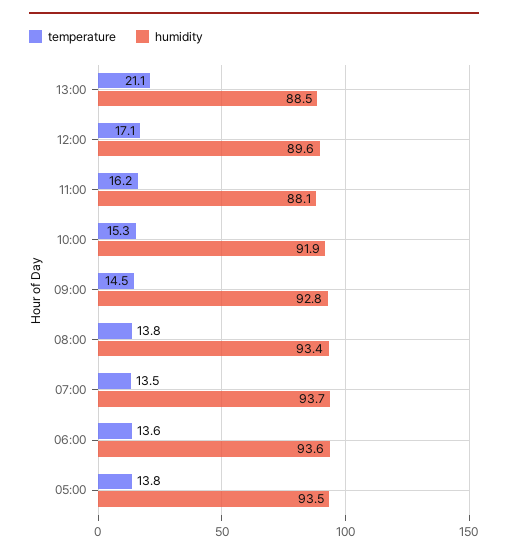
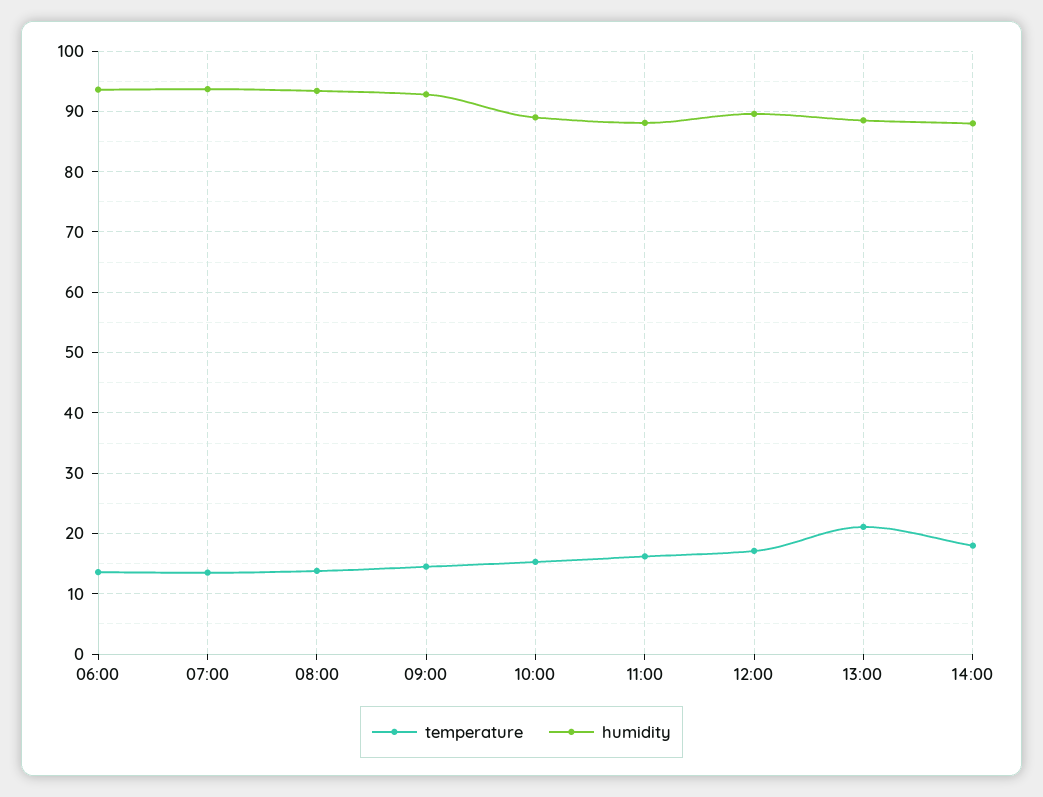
humidity, 10:00: 91.9 -> 89
temperature, 05:00: 13.8 -> none
humidity, 05:00: 93.5 -> none
temperature, 14:00: none -> 18
humidity, 14:00: none -> 88

